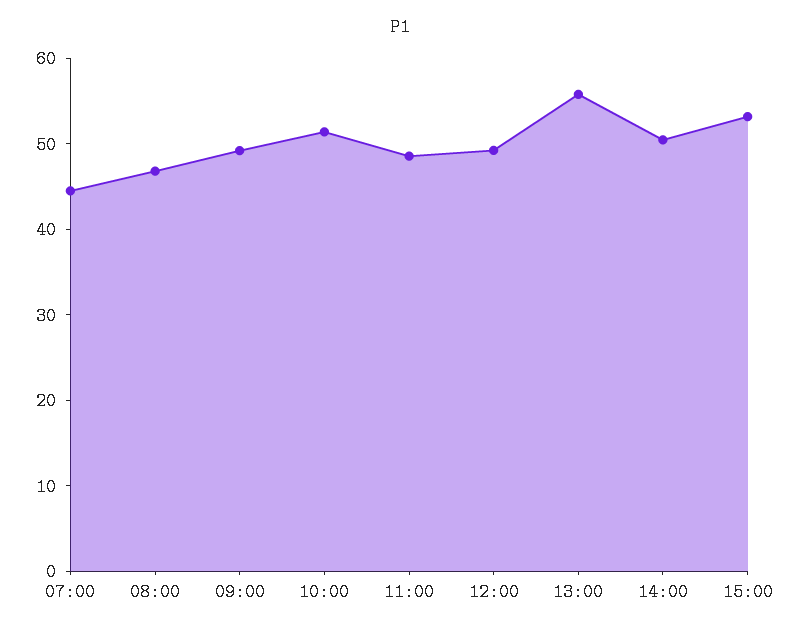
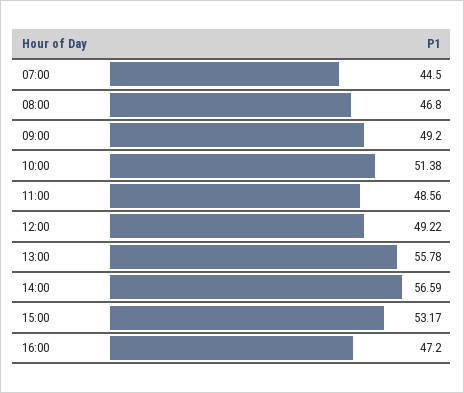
14:00: 50 -> 56.59
16:00: none -> 47.2

